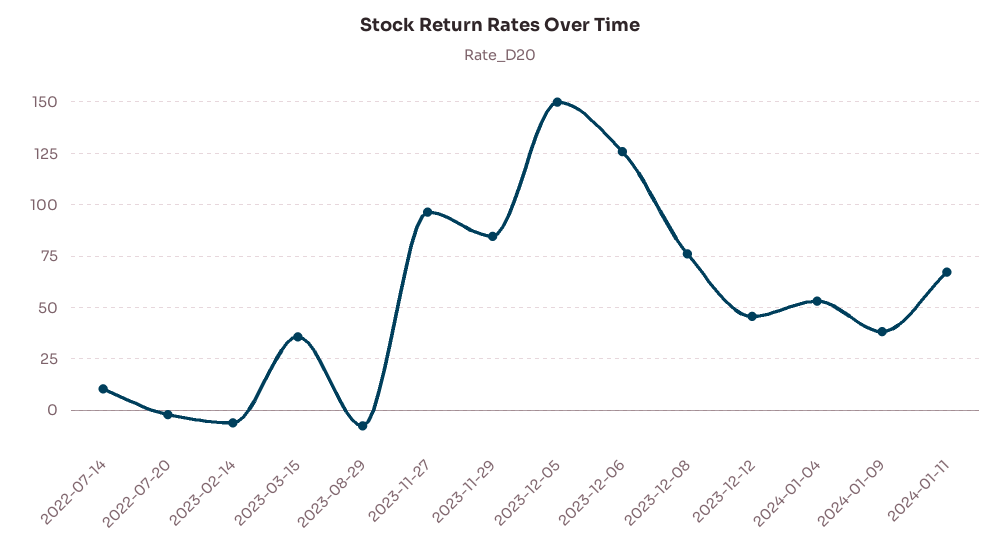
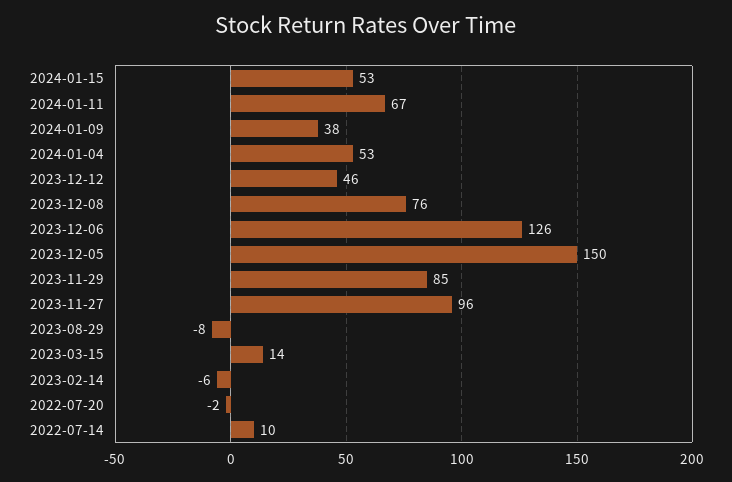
2023-03-15: 35 -> 14
2024-01-15: none -> 53

